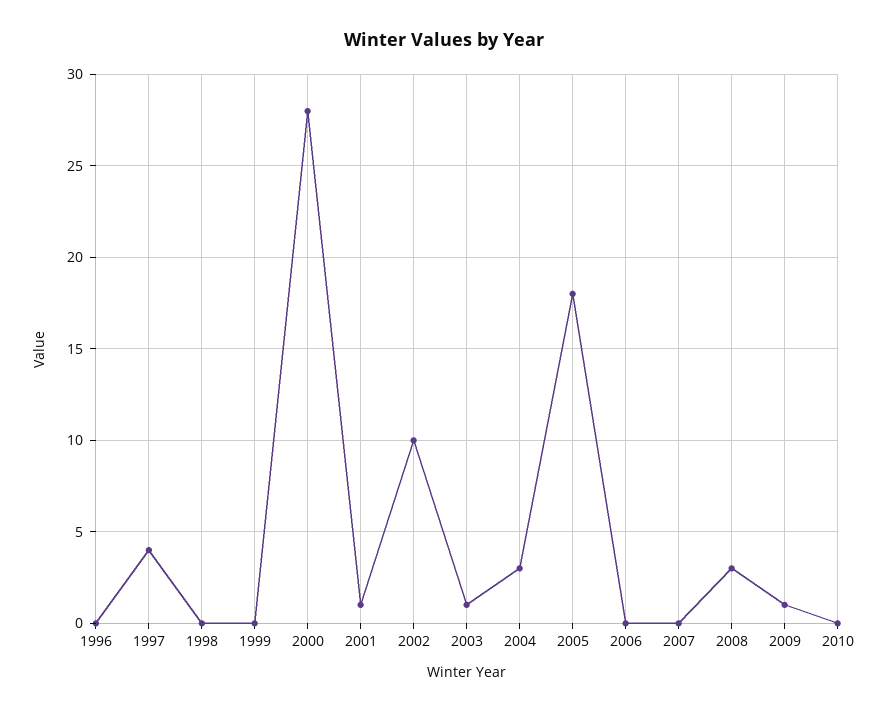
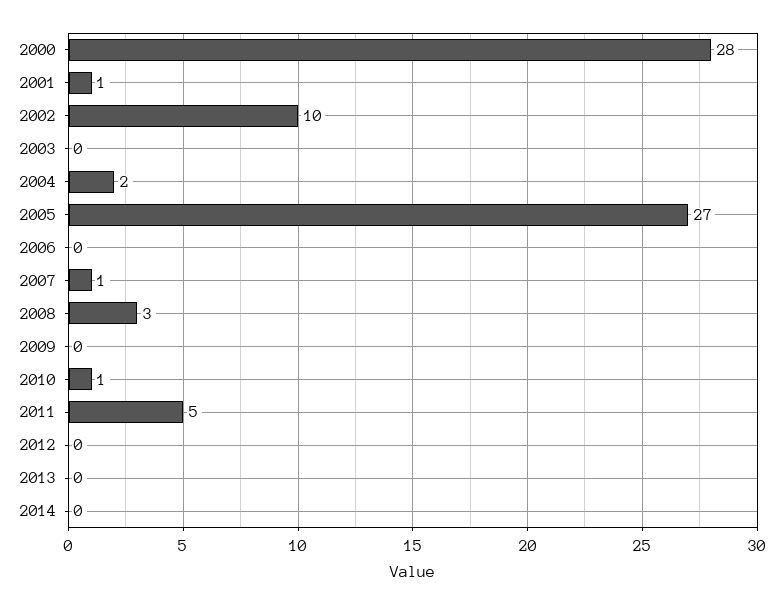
1996: 0 -> none
1997: 4 -> none
1998: 0 -> none
1999: 0 -> none
2003: 1 -> 0
2004: 3 -> 2
2005: 18 -> 27
2007: 0 -> 1
2009: 1 -> 0
2010: 0 -> 1
2011: none -> 5
2012: none -> 0
2013: none -> 0
2014: none -> 0

